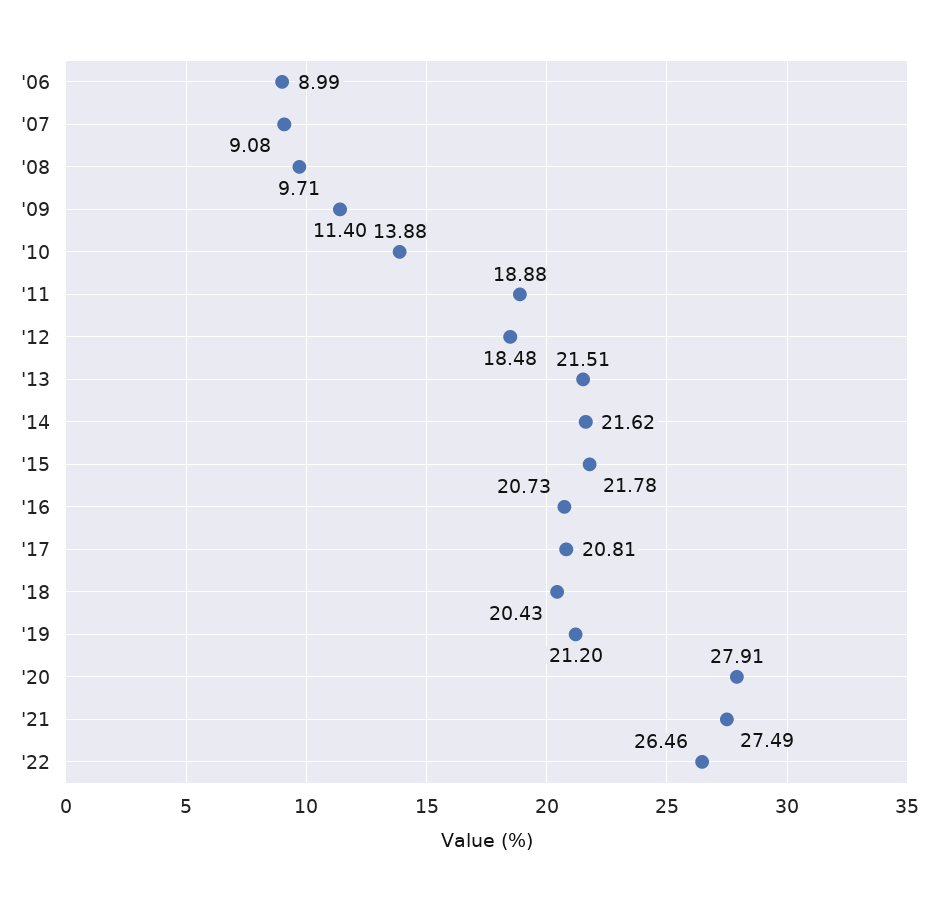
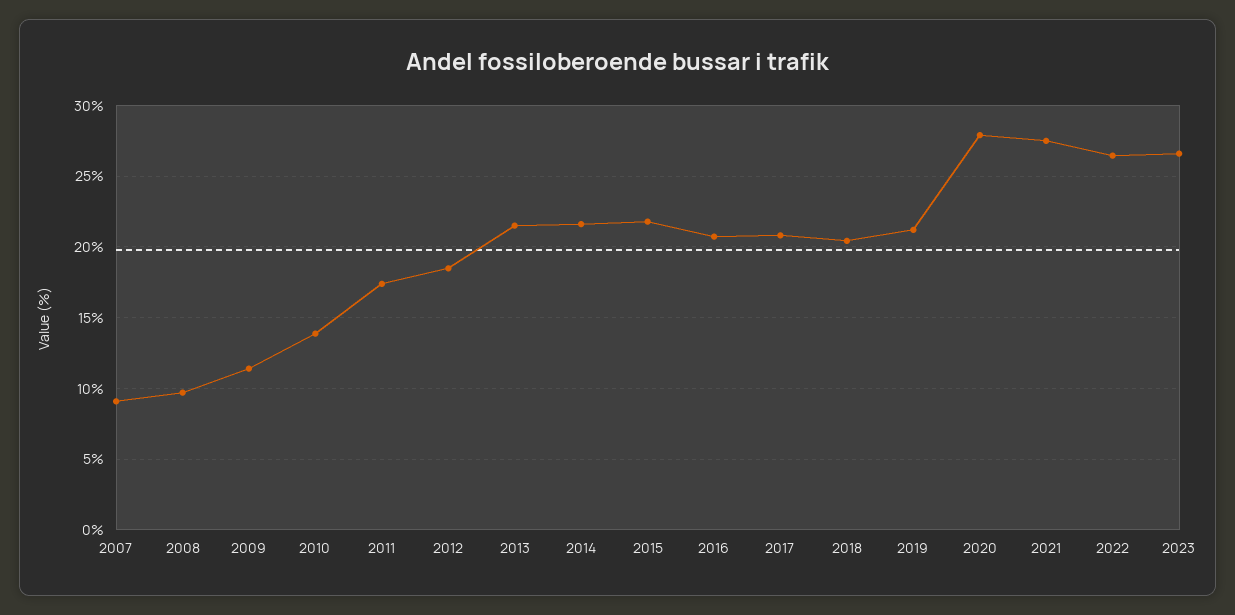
'06: 8.99 -> none
'11: 18.88 -> 17.5
2023: none -> 26.5

